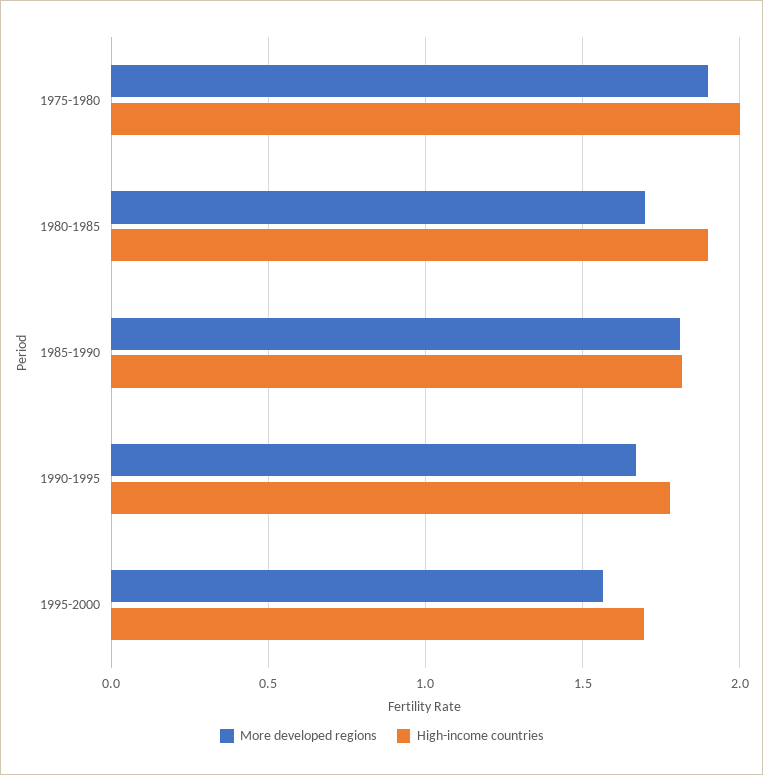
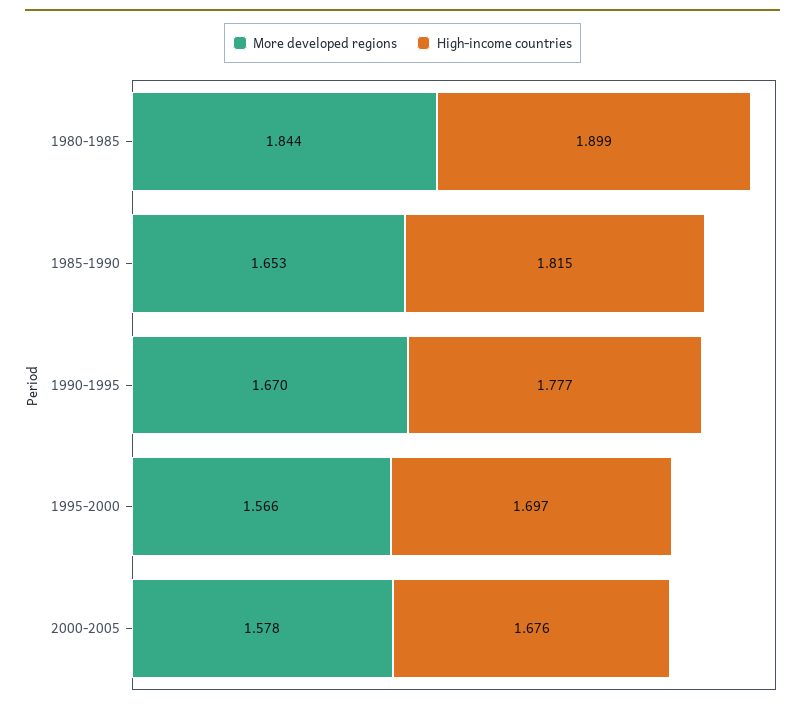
More developed regions, 1975-1980: 1.9 -> none
High-income countries, 1975-1980: 2 -> none
More developed regions, 1980-1985: 1.7 -> 1.844
More developed regions, 1985-1990: 1.8 -> 1.653
More developed regions, 2000-2005: none -> 1.578
High-income countries, 2000-2005: none -> 1.676

